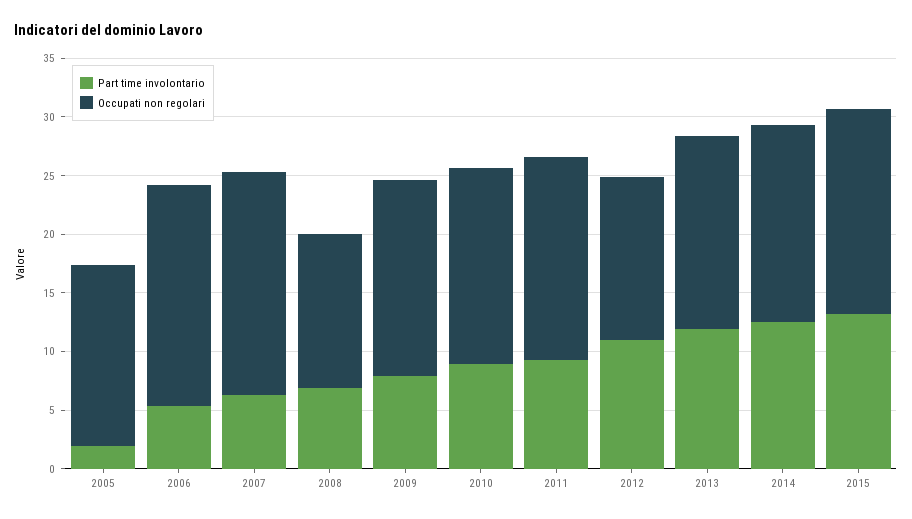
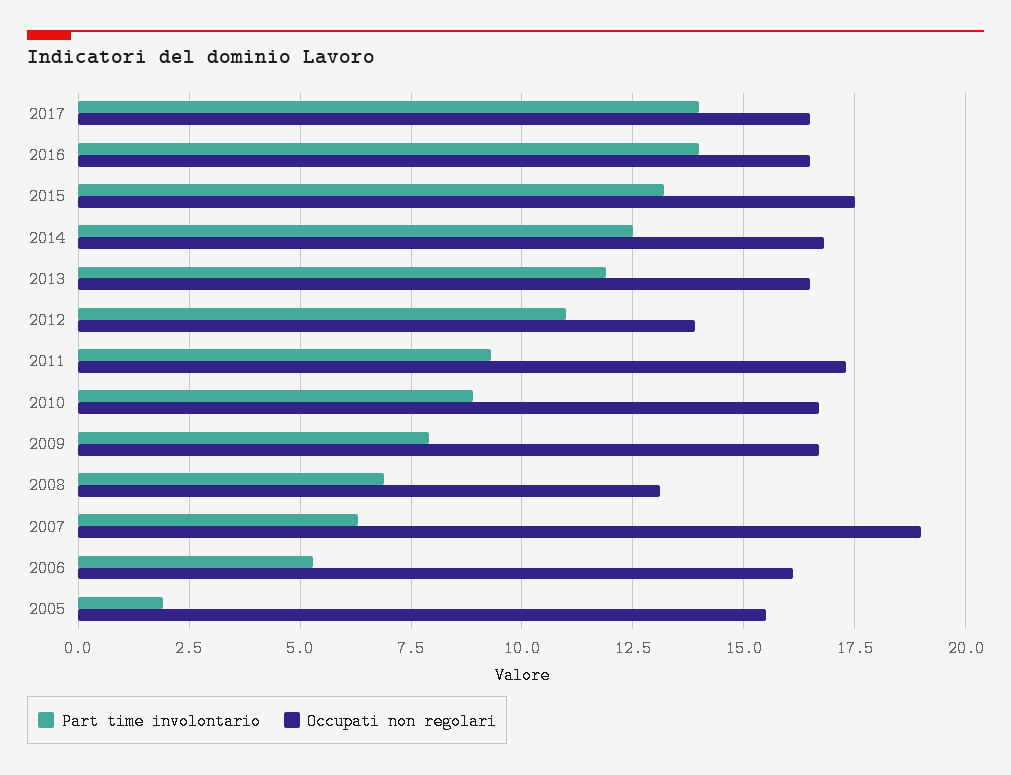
Occupati non regolari, 2006: 19 -> 16
Part time involontario, 2017: none -> 14
Occupati non regolari, 2017: none -> 16.5
Part time involontario, 2016: none -> 14
Occupati non regolari, 2016: none -> 16.5

